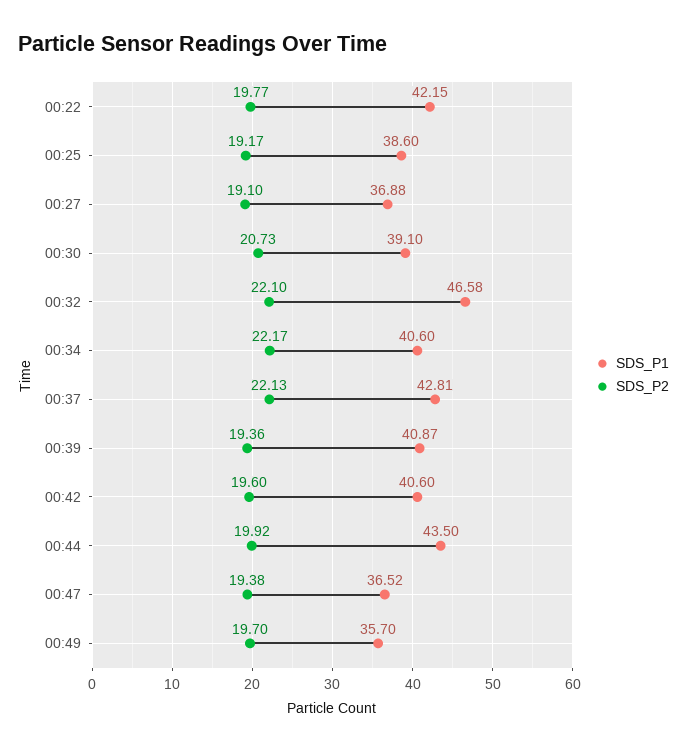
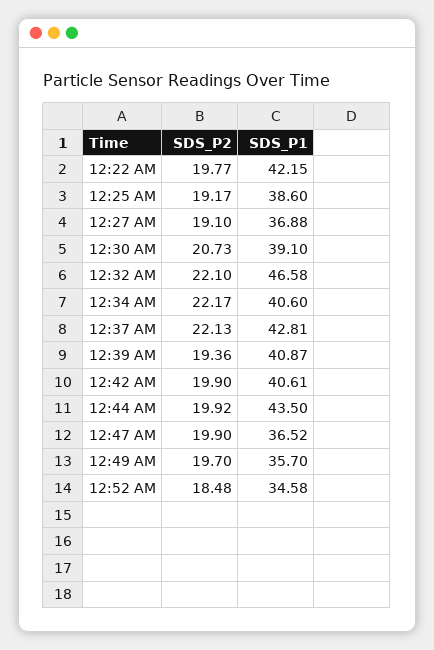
SDS_P1, 00:42: 40.6 -> 40.61
SDS_P2, 00:42: 19.6 -> 19.9
SDS_P2, 00:47: 19.38 -> 19.9
SDS_P2, 12:52 AM: none -> 18.48
SDS_P1, 12:52 AM: none -> 34.58

